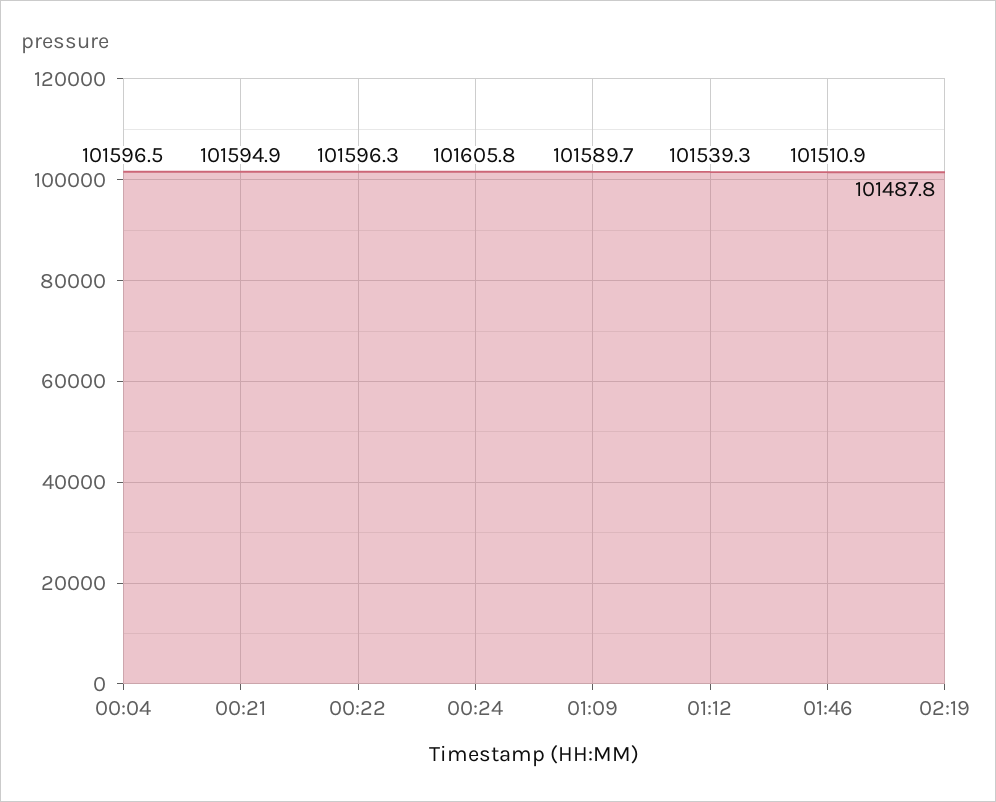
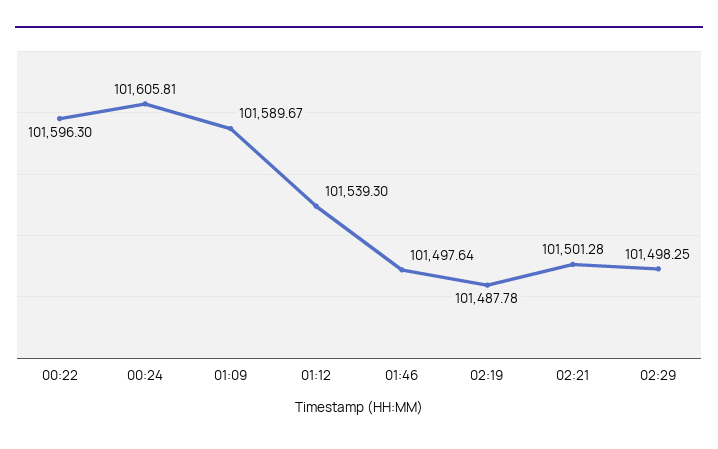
00:04: 101596.5 -> none
00:21: 101594.9 -> none
01:46: 101510.9 -> 101497.64
02:21: none -> 101501.28
02:29: none -> 101498.25

